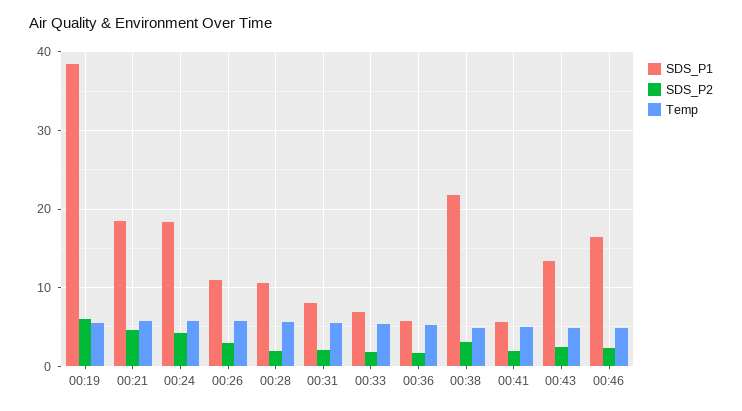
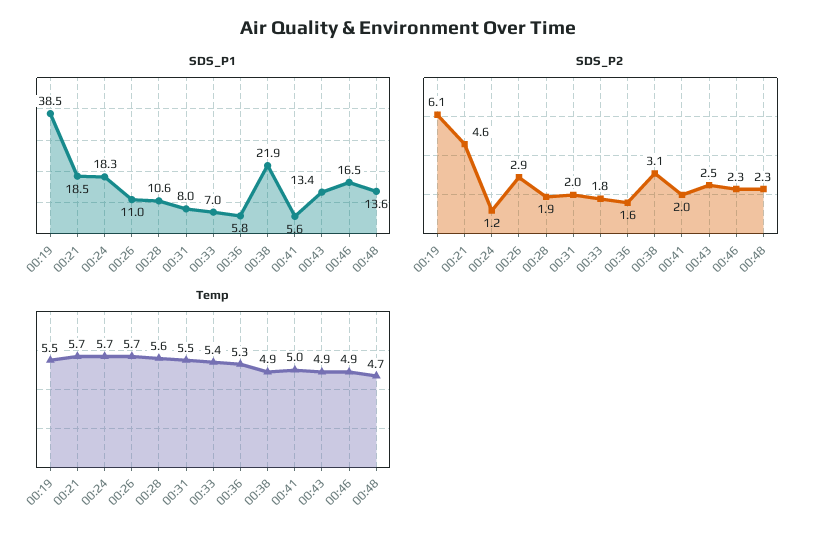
SDS_P2, 00:24: 4 -> 1.2
SDS_P1, 00:48: none -> 13.6
SDS_P2, 00:48: none -> 2.3
Temp, 00:48: none -> 4.7

